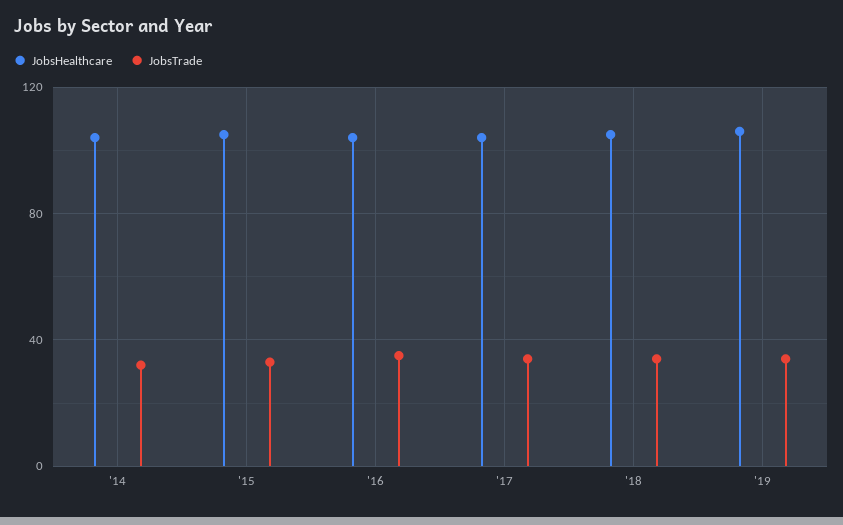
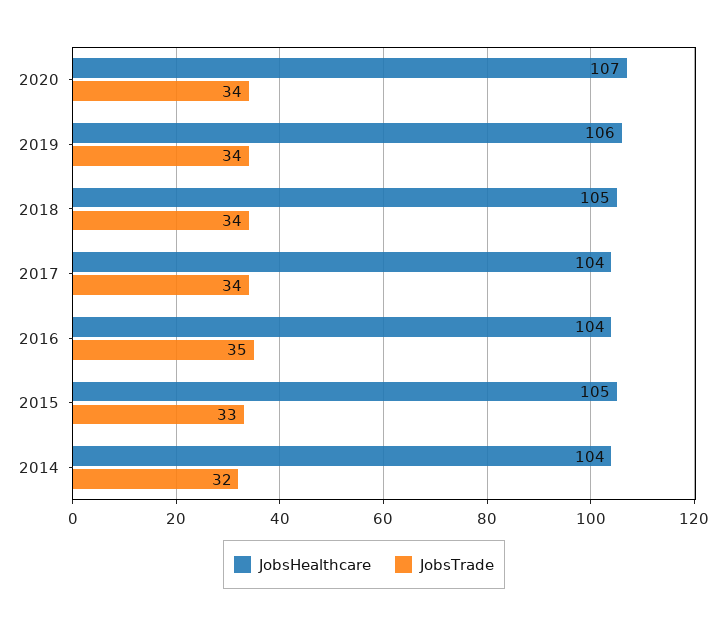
JobsHealthcare, 2020: none -> 107
JobsTrade, 2020: none -> 34

